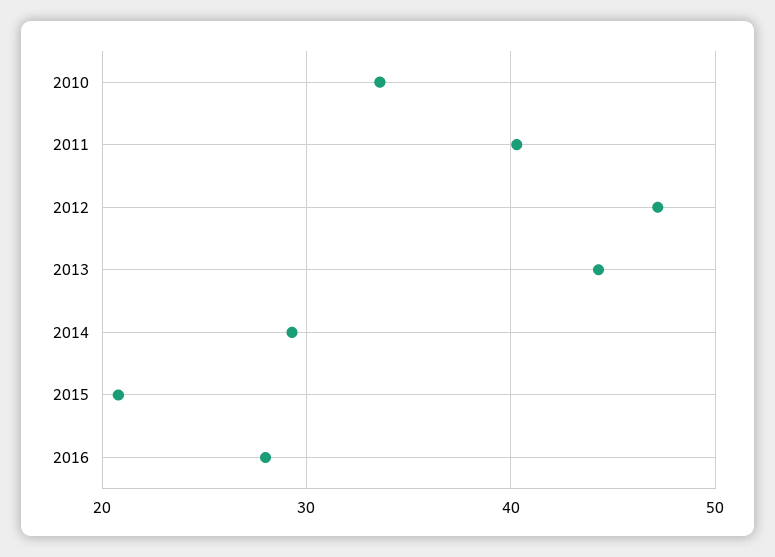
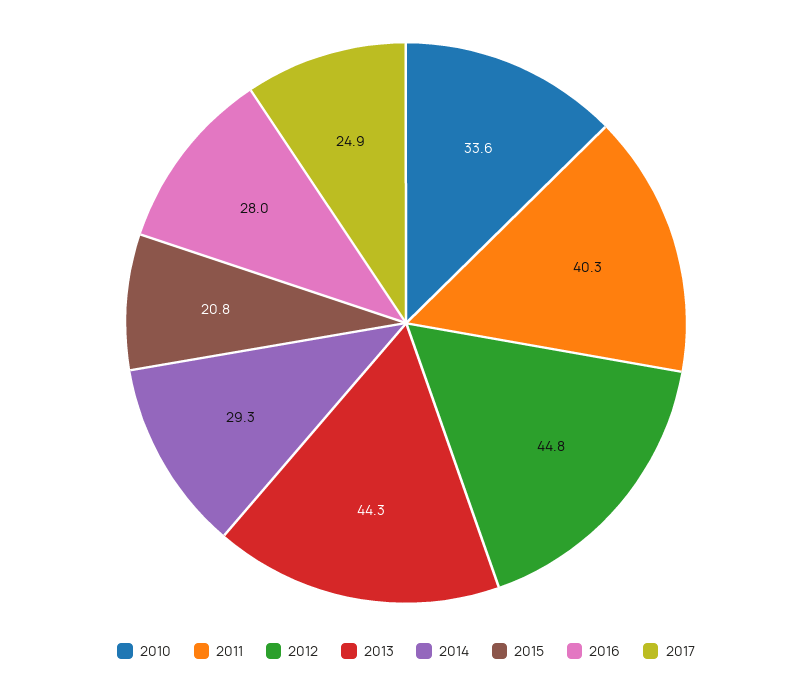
2012: 47 -> 44.8
2017: none -> 24.9

